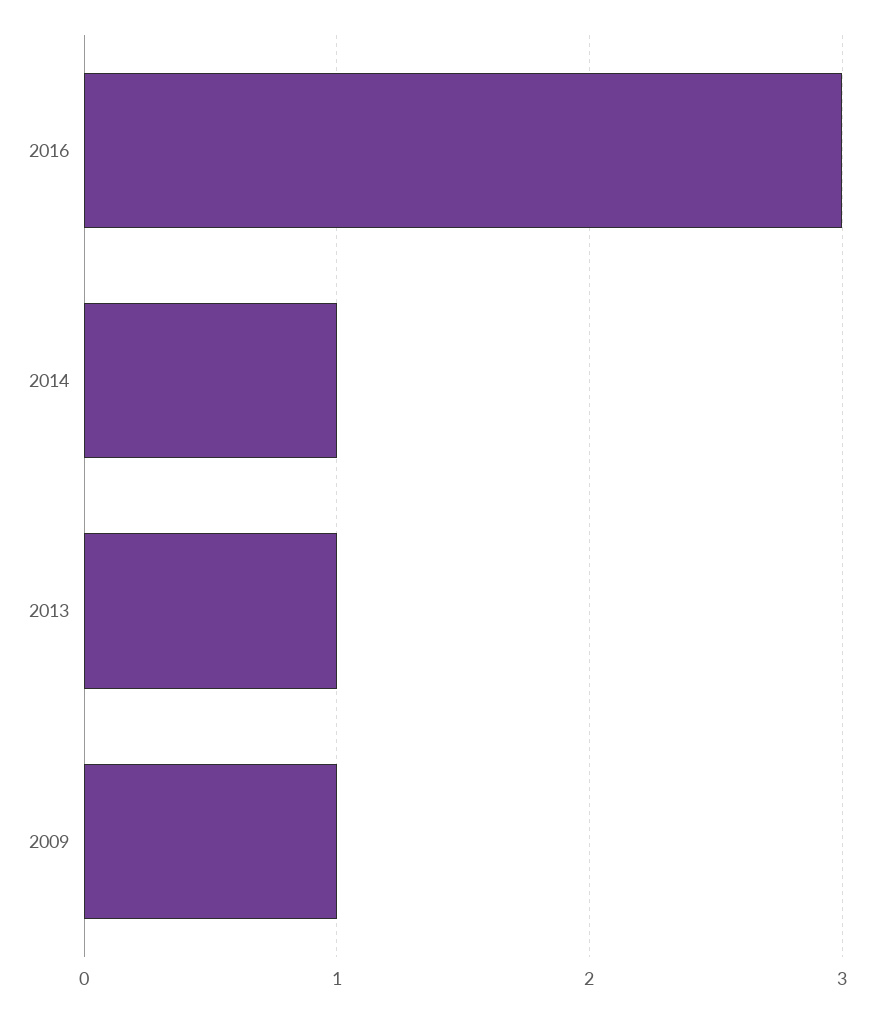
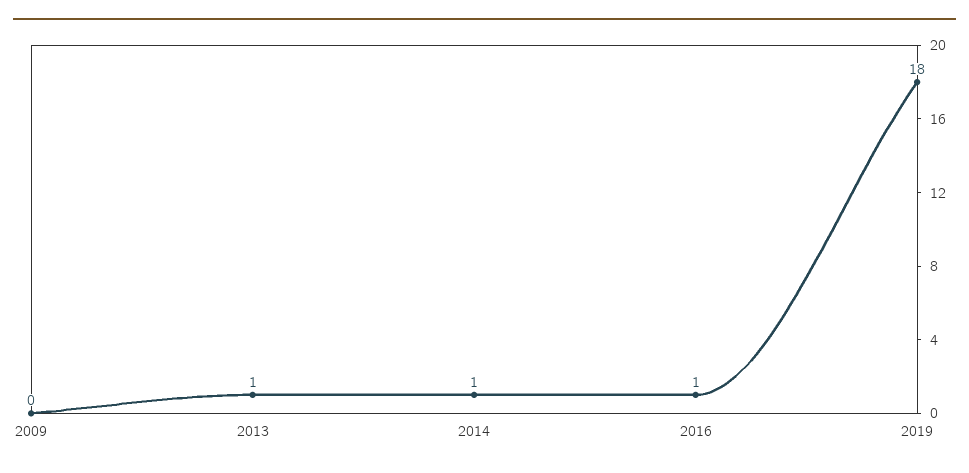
2016: 3 -> 1
2009: 1 -> 0
2019: none -> 18

